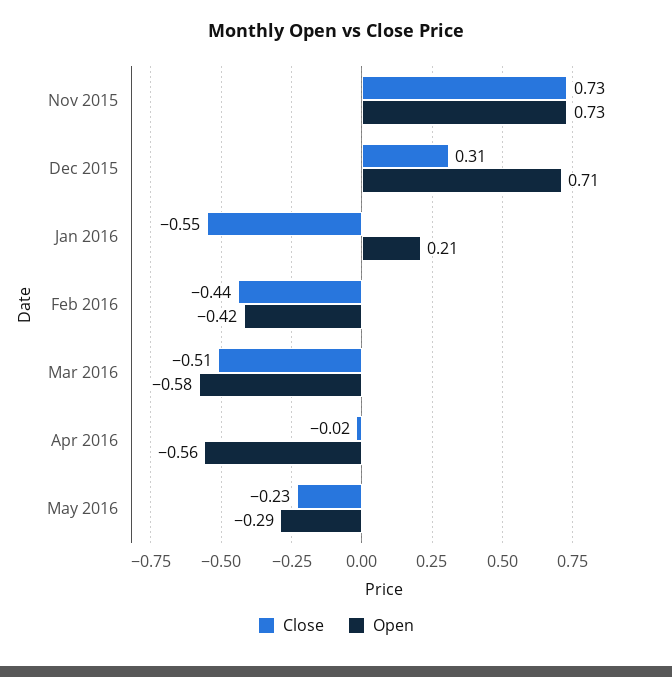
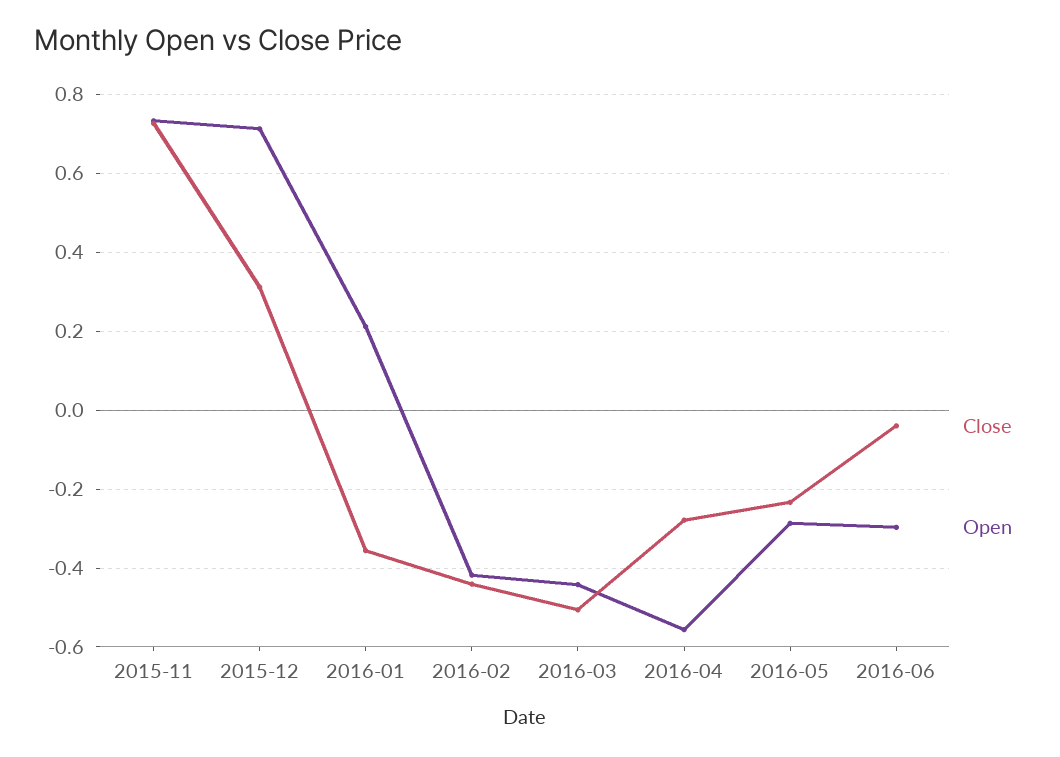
Close, Jan 2016: -0.55 -> -0.36
Open, Mar 2016: -0.58 -> -0.44
Close, Apr 2016: -0.02 -> -0.28
Close, 2016-06: none -> -0.04
Open, 2016-06: none -> -0.3

